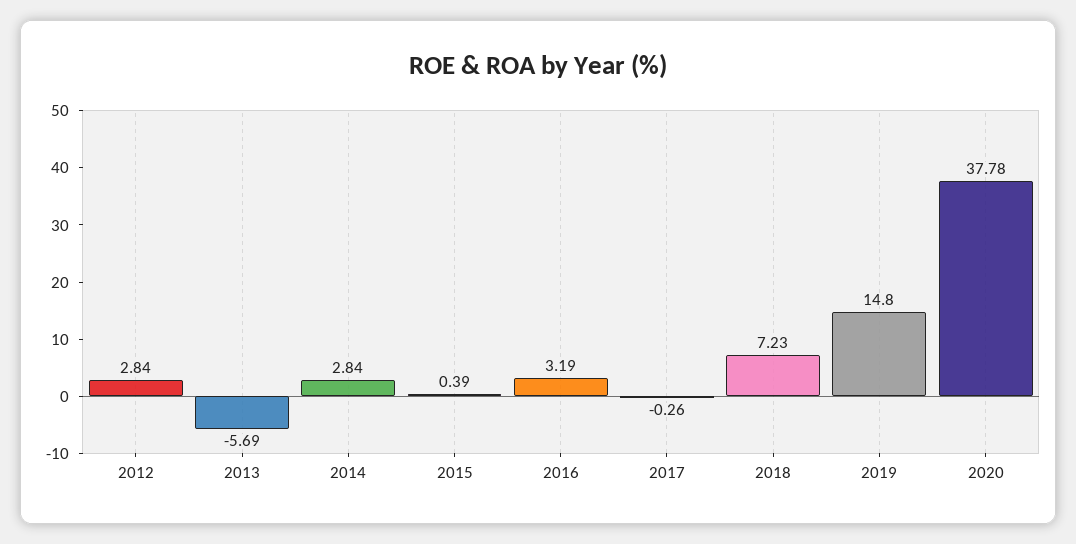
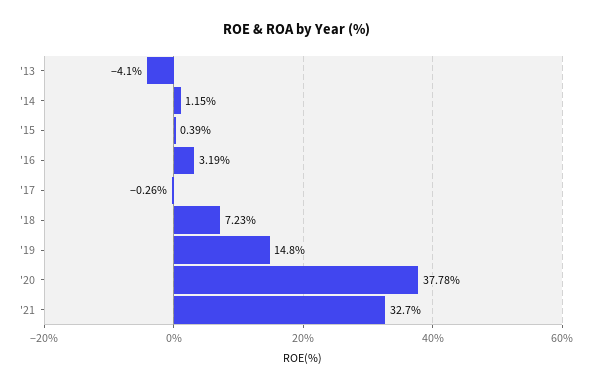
2012: 2.84 -> none
2013: -5.69 -> -4.1
2014: 2.84 -> 1.15
'21: none -> 32.7

